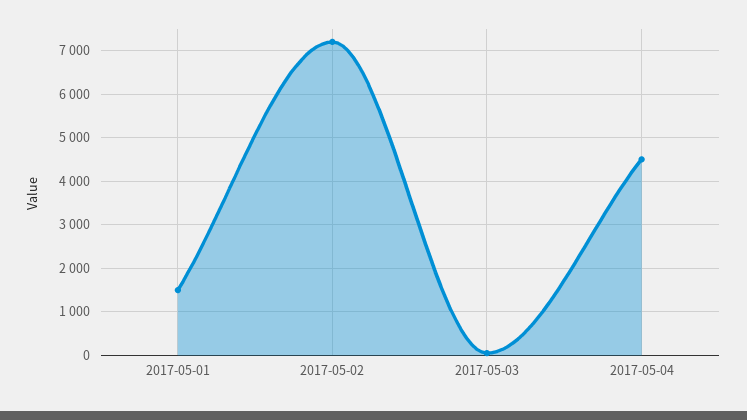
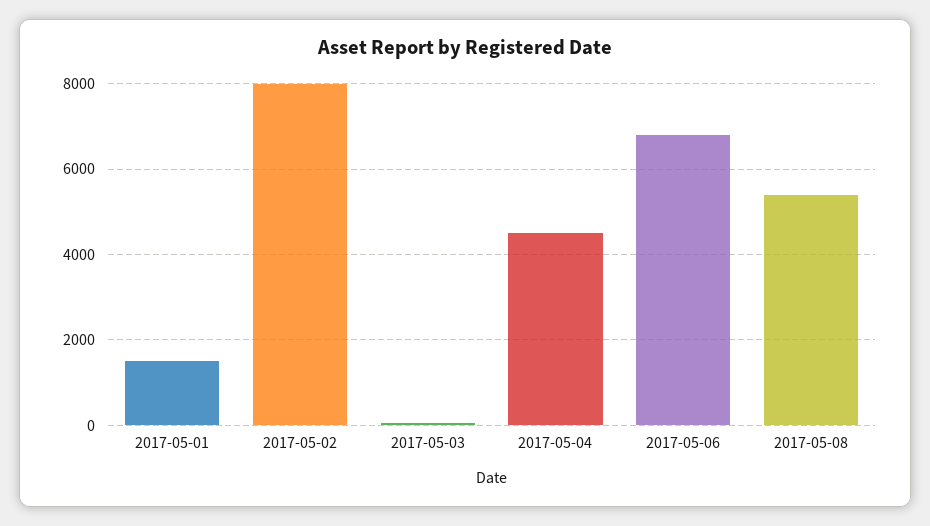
2017-05-02: 7200 -> 8000
2017-05-06: none -> 6800
2017-05-08: none -> 5400

